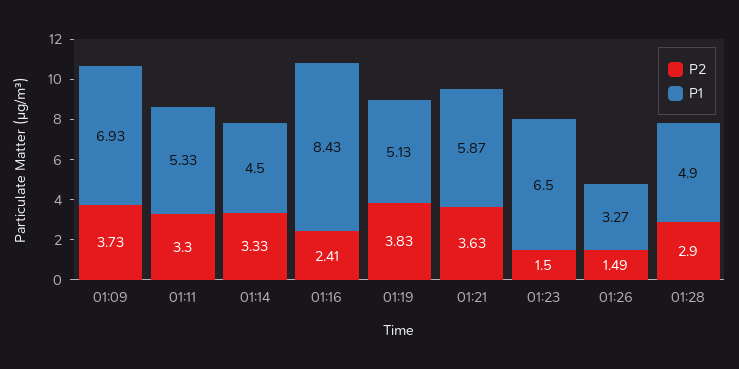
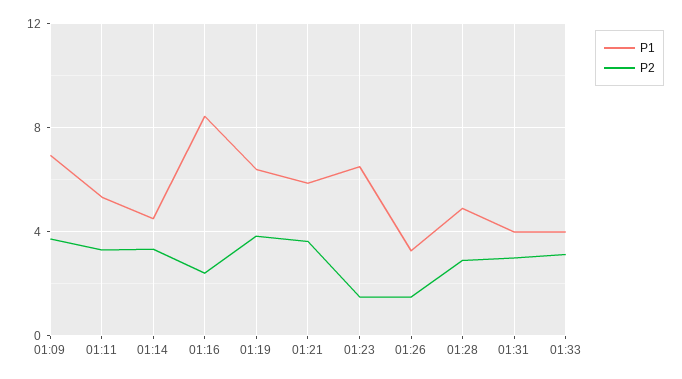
P1, 01:19: 5.13 -> 6.5
P1, 01:31: none -> 4
P2, 01:31: none -> 3
P1, 01:33: none -> 4
P2, 01:33: none -> 3

